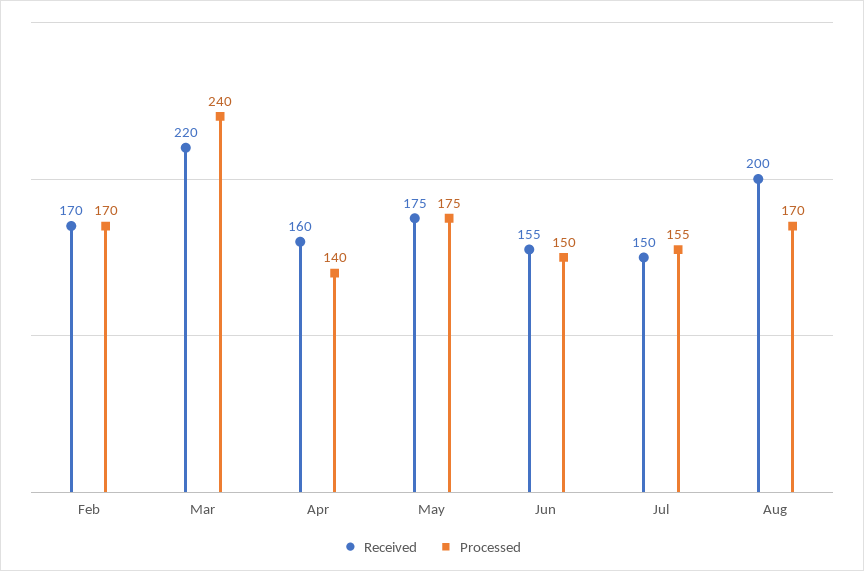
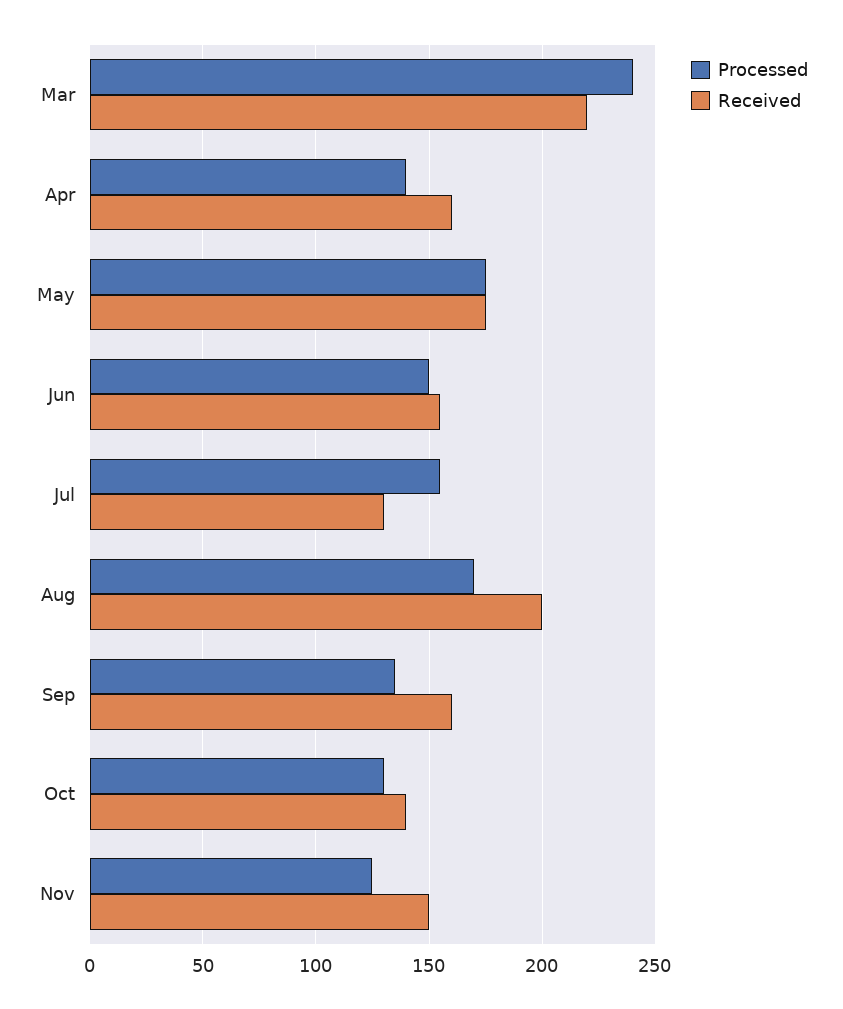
Received, Feb: 170 -> none
Processed, Feb: 170 -> none
Received, Jul: 150 -> 130
Processed, Sep: none -> 135
Received, Sep: none -> 160
Processed, Oct: none -> 130
Received, Oct: none -> 140
Processed, Nov: none -> 125
Received, Nov: none -> 150

